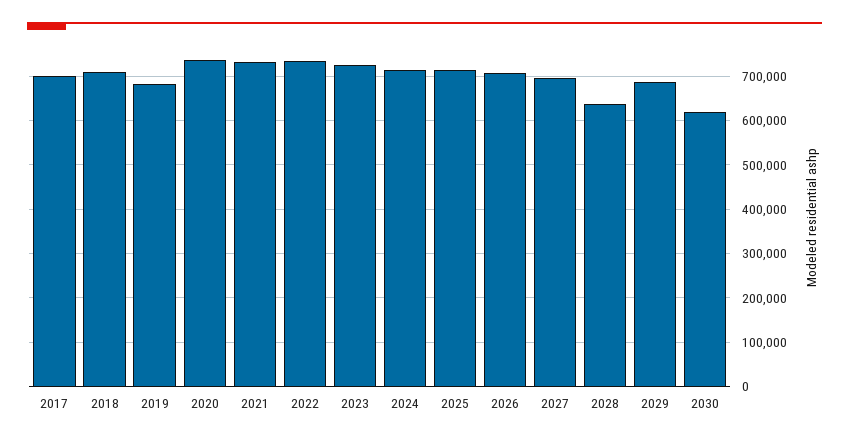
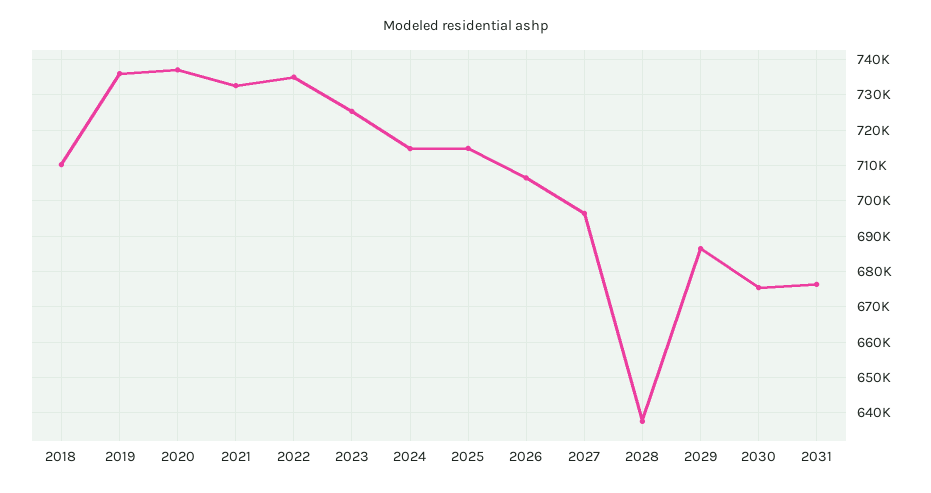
2017: 700000 -> none
2019: 680000 -> 736000
2030: 620000 -> 676000
2031: none -> 676000

